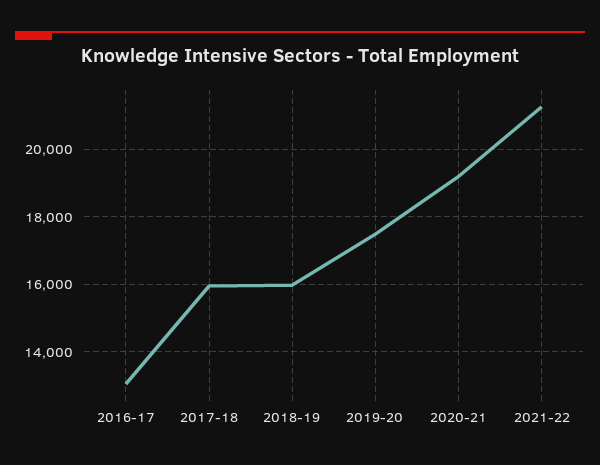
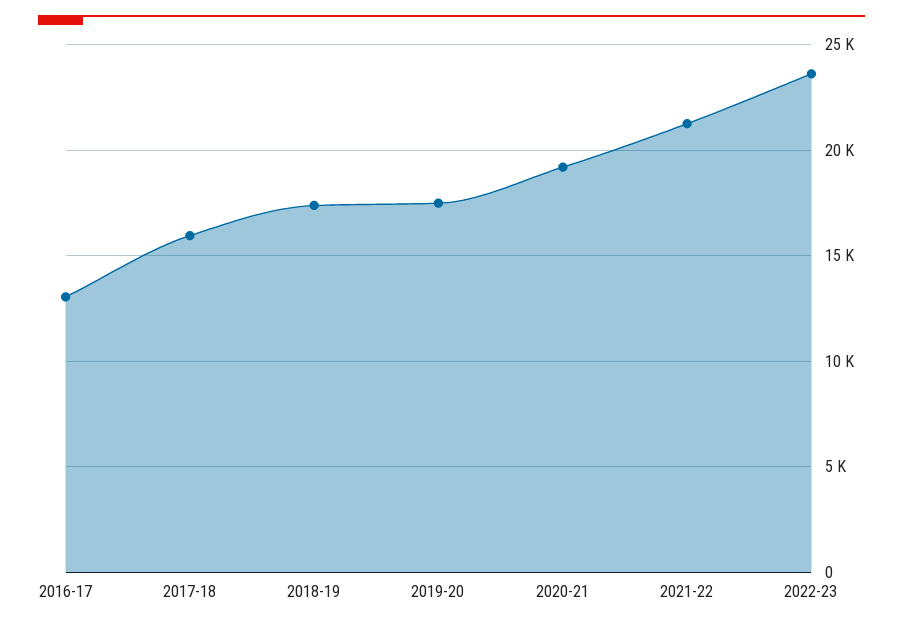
2018-19: 16000 -> 17500
2022-23: none -> 23500

